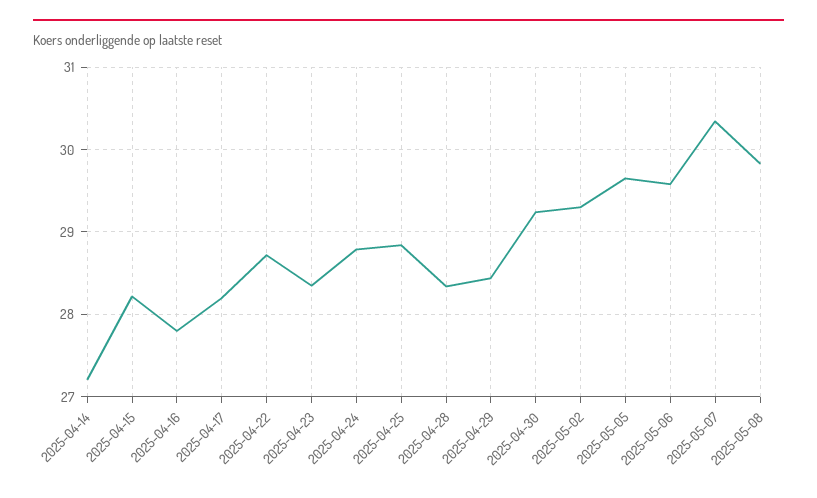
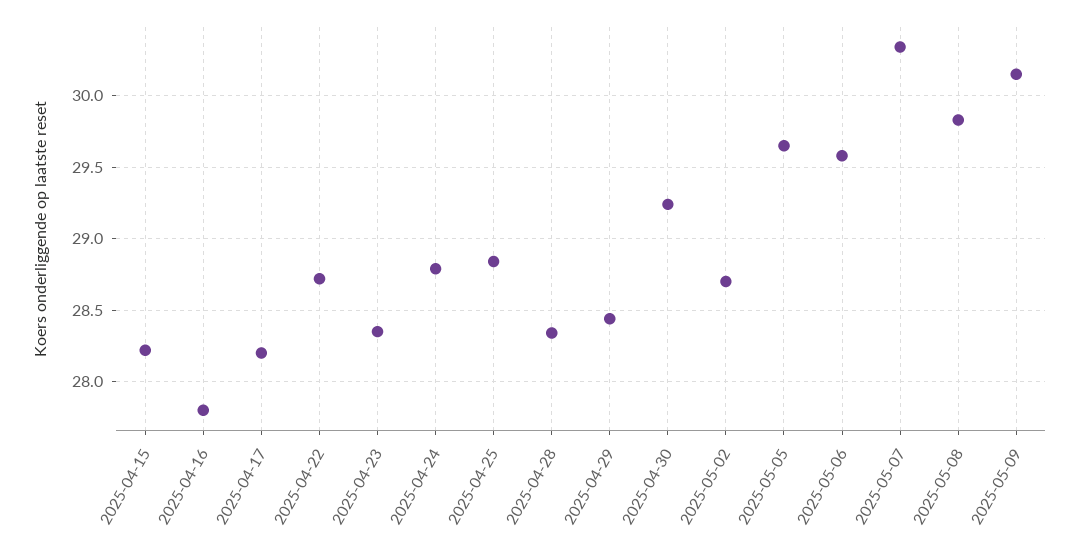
2025-04-14: 27.2 -> none
2025-05-02: 29.3 -> 28.7
2025-05-09: none -> 30.15

